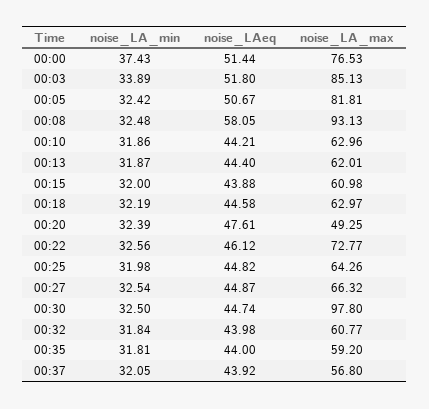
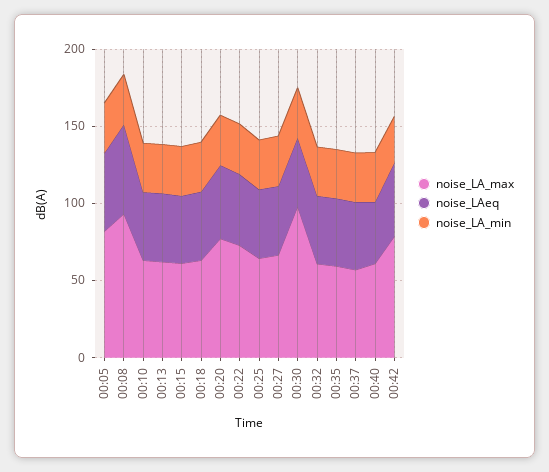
noise_LA_min, 00:00: 37.43 -> none
noise_LAeq, 00:00: 51.44 -> none
noise_LA_max, 00:00: 76.53 -> none
noise_LA_min, 00:03: 33.89 -> none
noise_LAeq, 00:03: 51.8 -> none
noise_LA_max, 00:03: 85.13 -> none
noise_LA_max, 00:20: 49.25 -> 80
noise_LA_max, 00:40: none -> 60
noise_LAeq, 00:40: none -> 40
noise_LA_min, 00:40: none -> 30
noise_LA_max, 00:42: none -> 80
noise_LAeq, 00:42: none -> 50
noise_LA_min, 00:42: none -> 30

